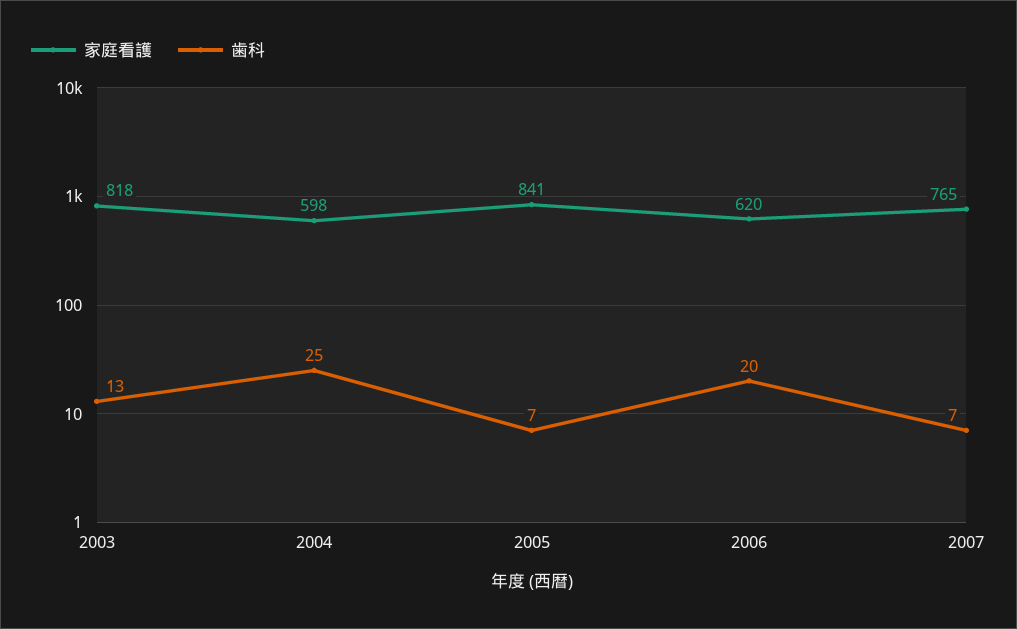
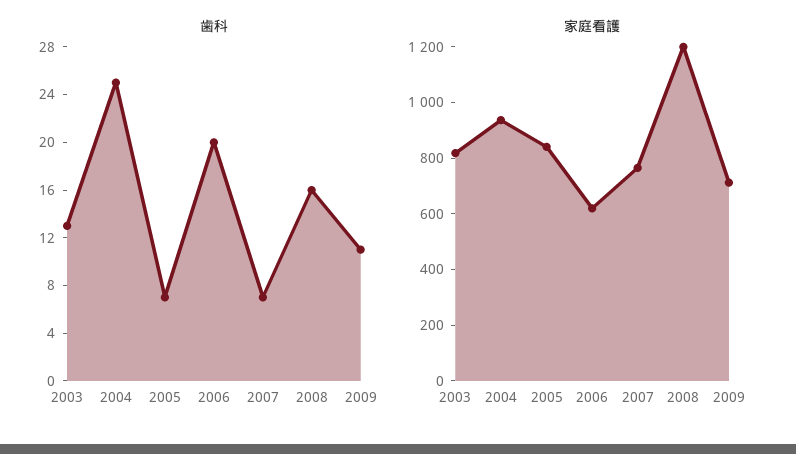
家庭看護, 2004: 598 -> 950
歯科, 2008: none -> 16
歯科, 2009: none -> 11
家庭看護, 2008: none -> 1200
家庭看護, 2009: none -> 700

